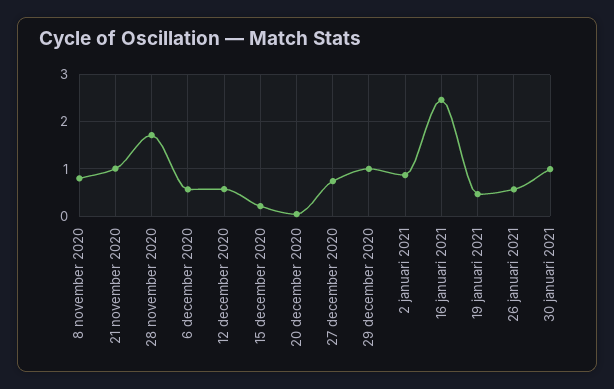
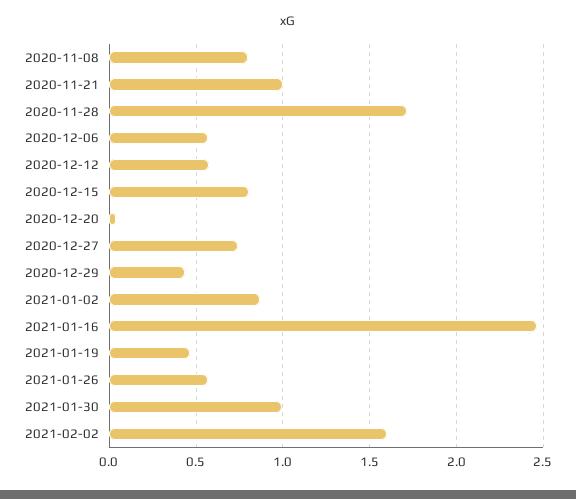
15 december 2020: 0.2 -> 0.8
29 december 2020: 1 -> 0.45
2021-02-02: none -> 1.6

